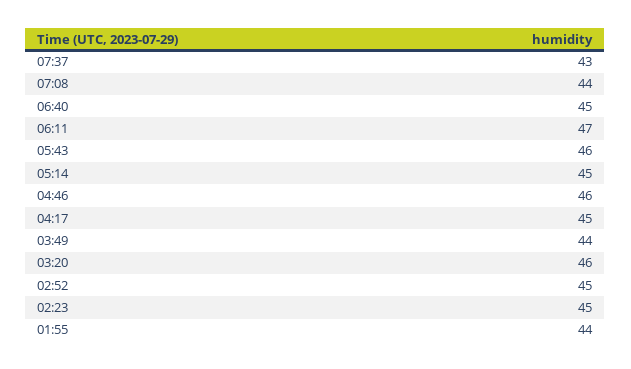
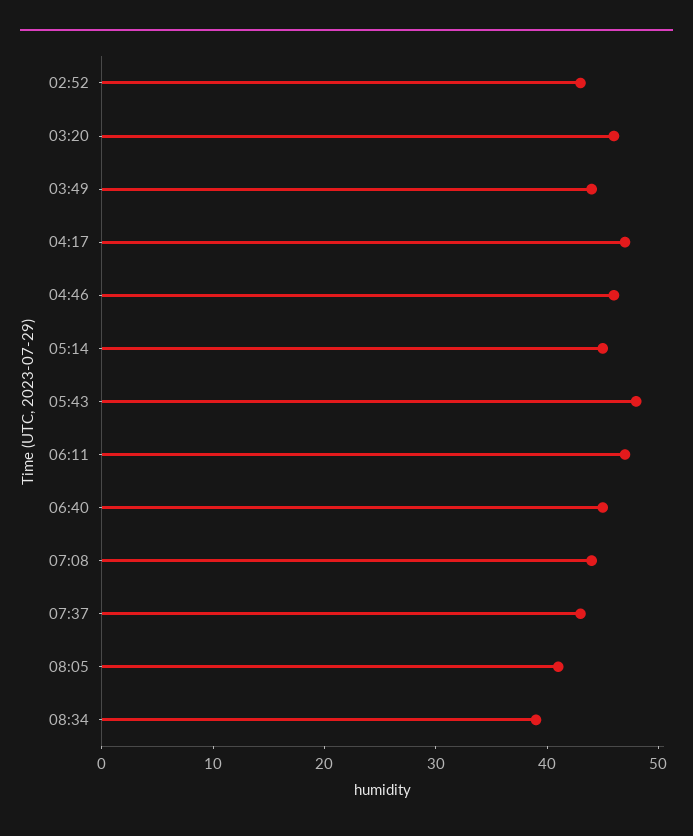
05:43: 46 -> 48
04:17: 45 -> 47
02:52: 45 -> 43
02:23: 45 -> none
01:55: 44 -> none
08:05: none -> 41
08:34: none -> 39

